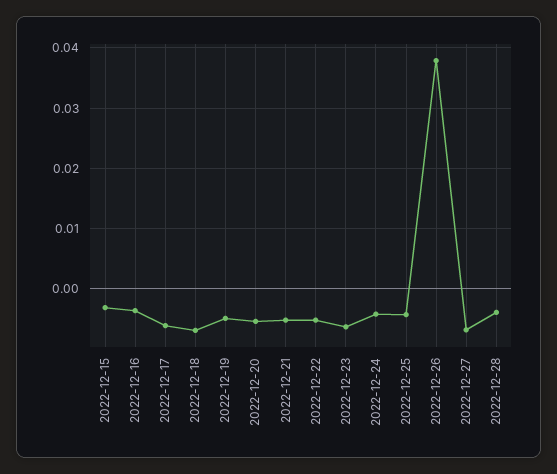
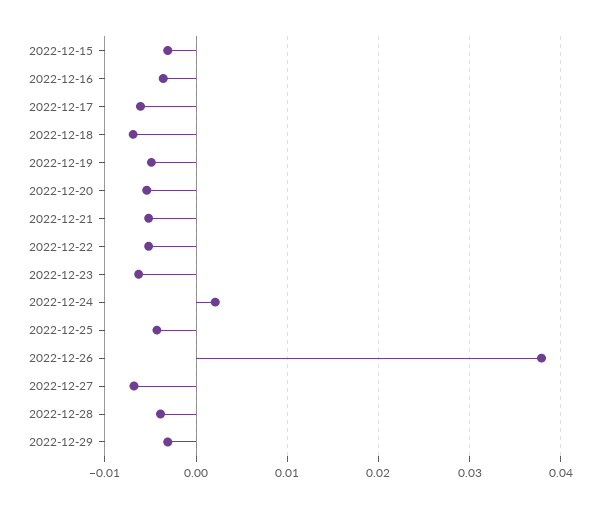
2022-12-24: -0.004 -> 0.002
2022-12-29: none -> -0.003

